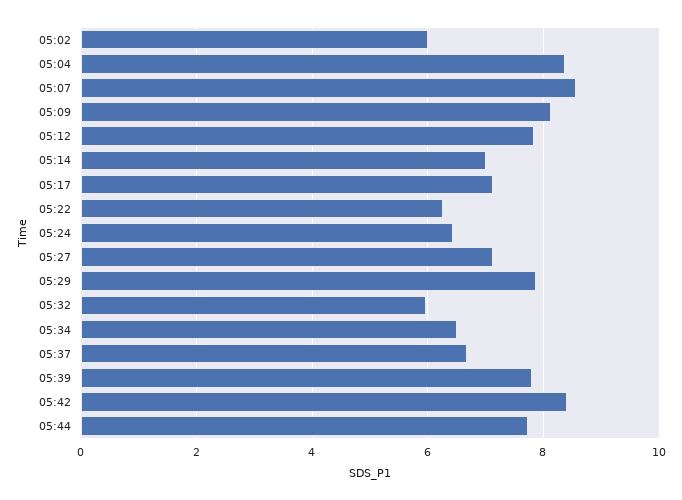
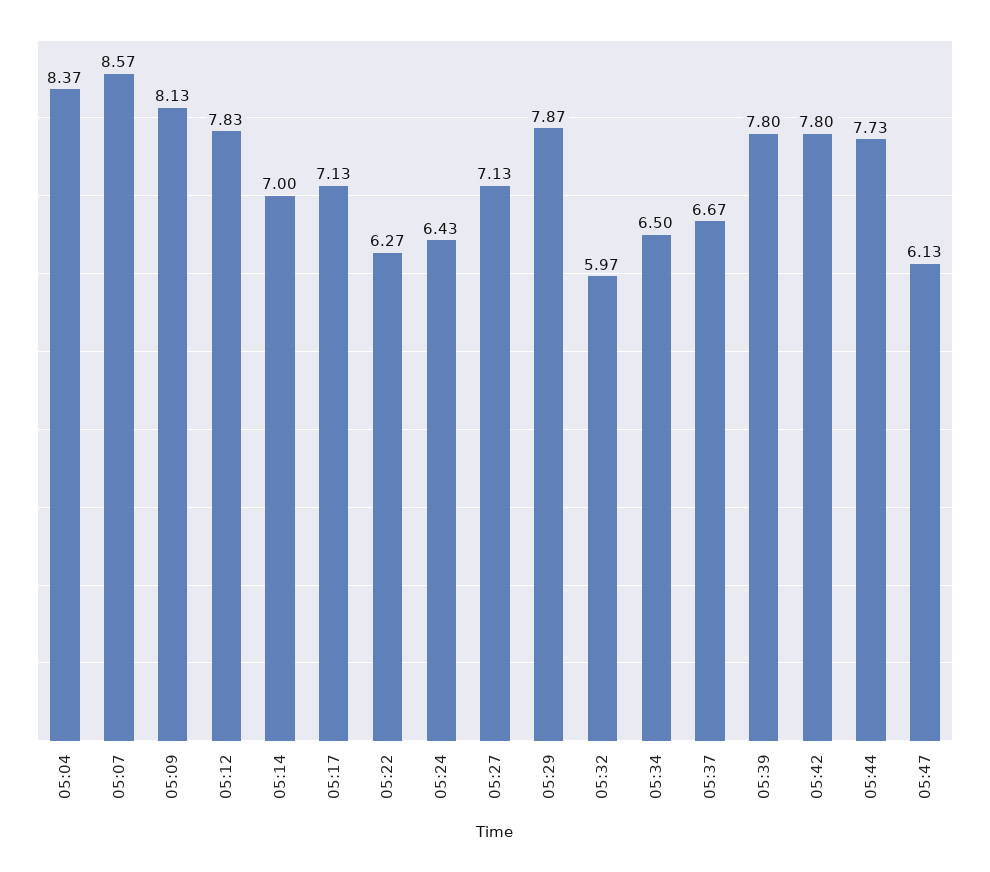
05:02: 6 -> none
05:42: 8.4 -> 7.8
05:47: none -> 6.13

